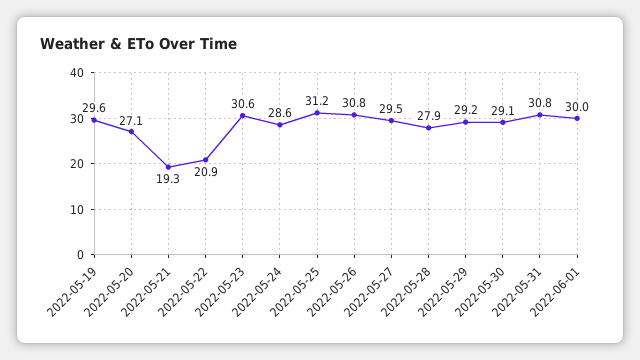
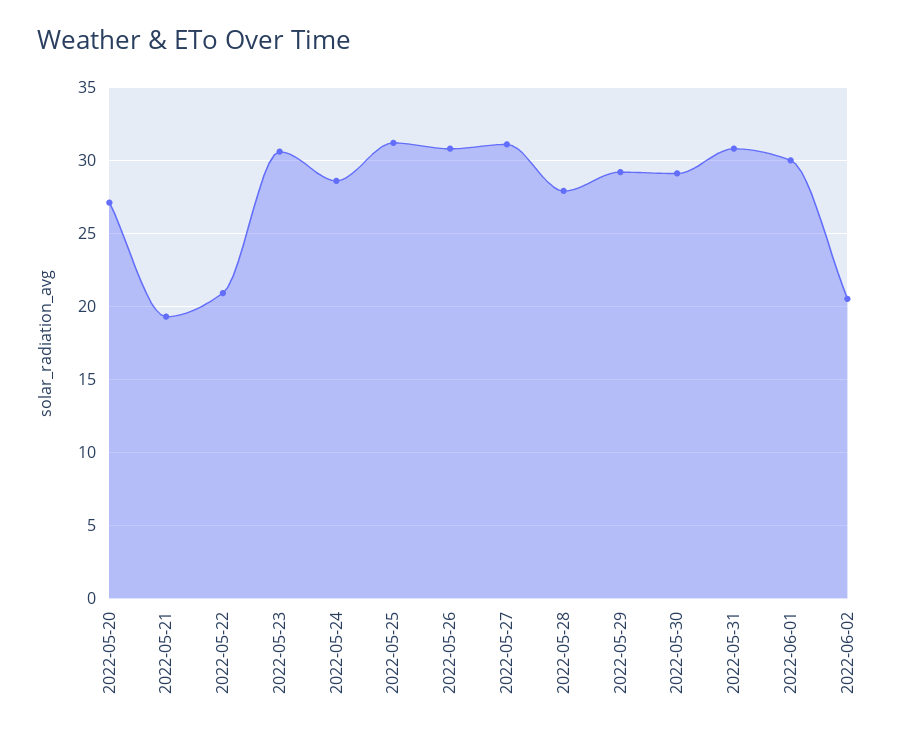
2022-05-19: 29.6 -> none
2022-05-27: 29.5 -> 31
2022-06-02: none -> 20.5

